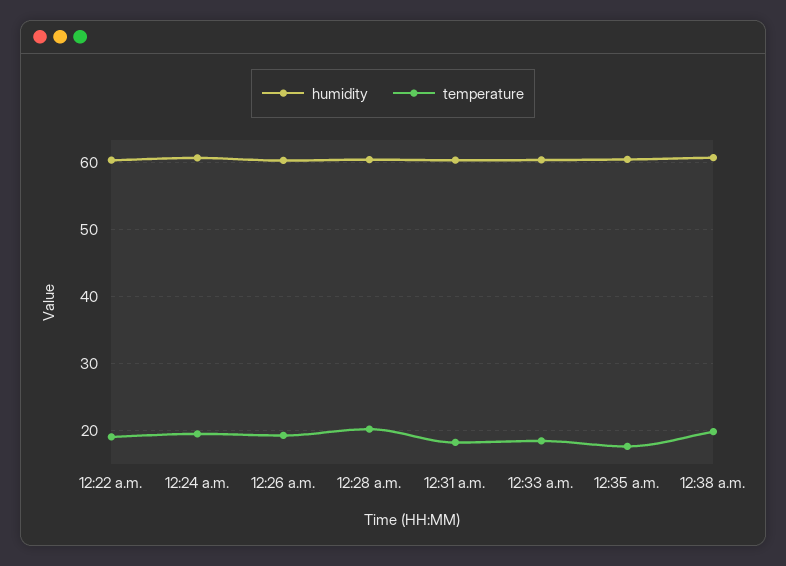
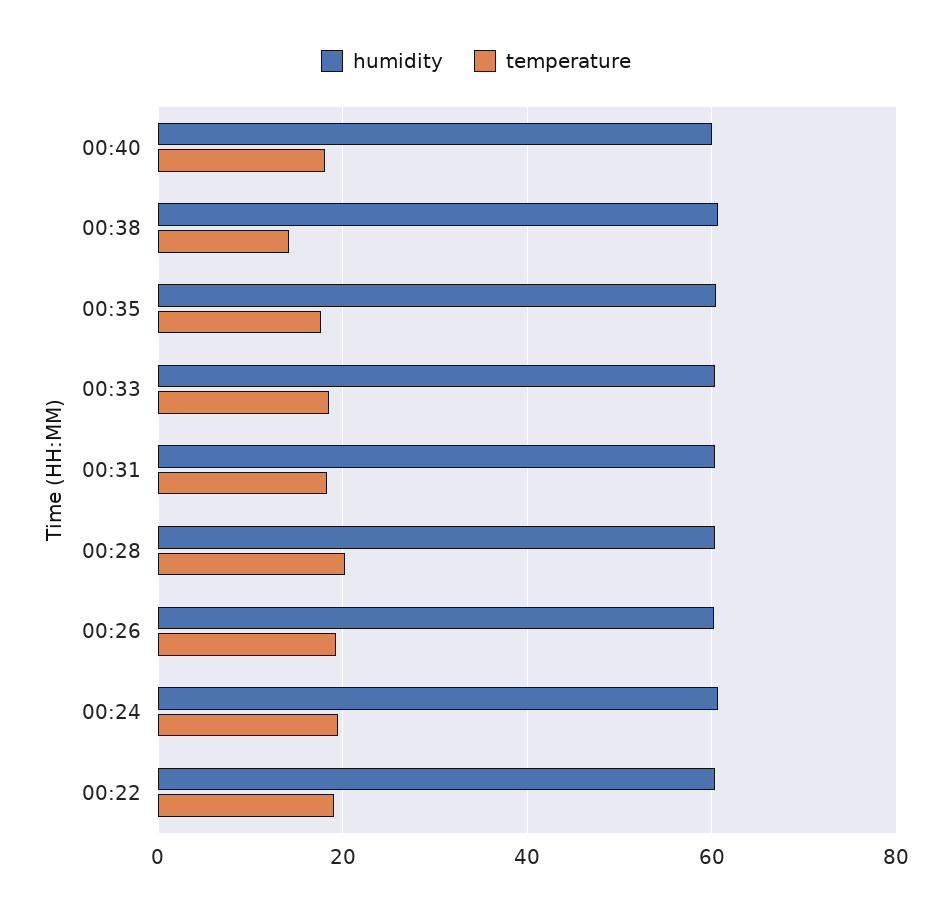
temperature, 12:38 a.m.: 20 -> 14
humidity, 00:40: none -> 60
temperature, 00:40: none -> 18

